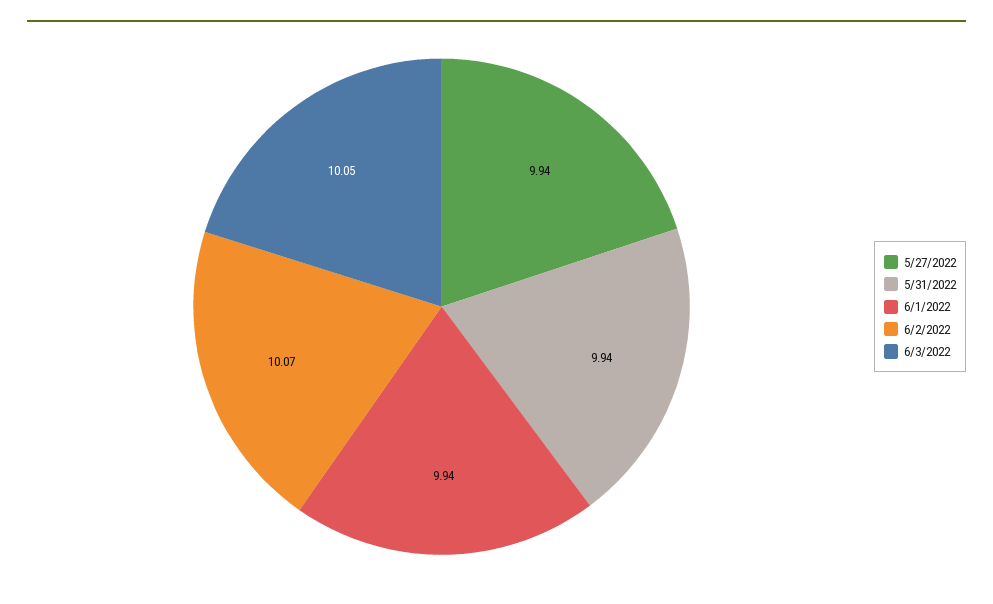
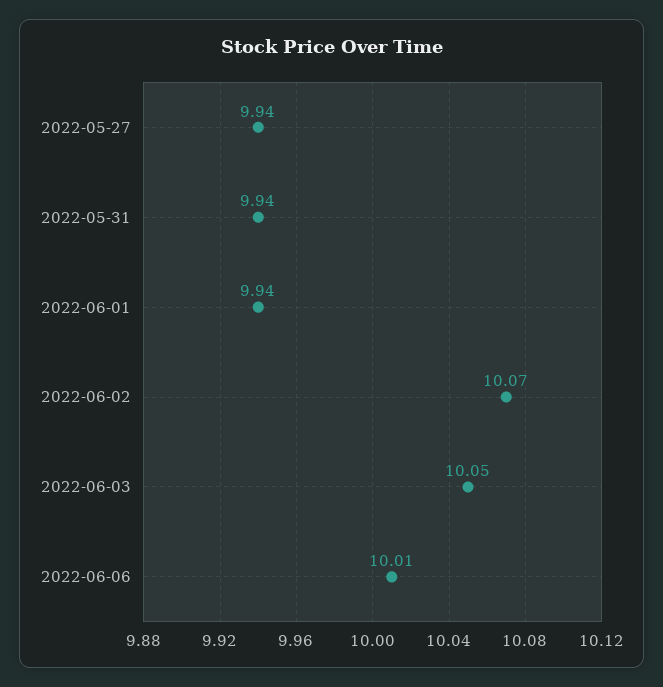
2022-06-06: none -> 10.01

